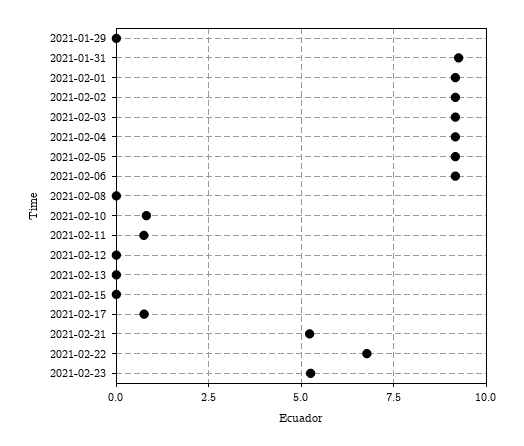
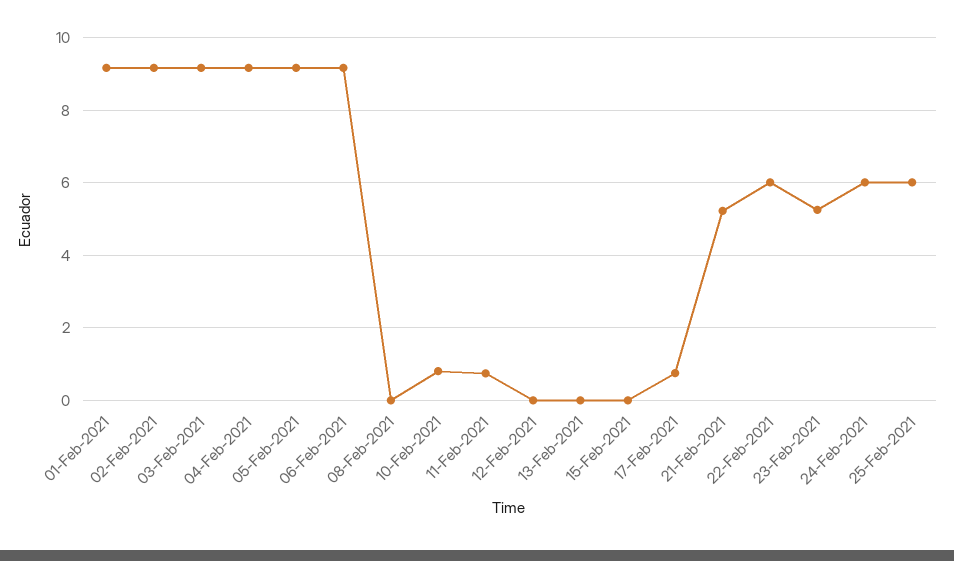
2021-01-29: 0 -> none
2021-01-31: 9.25 -> none
2021-02-22: 6.75 -> 6
24-Feb-2021: none -> 6
25-Feb-2021: none -> 6

